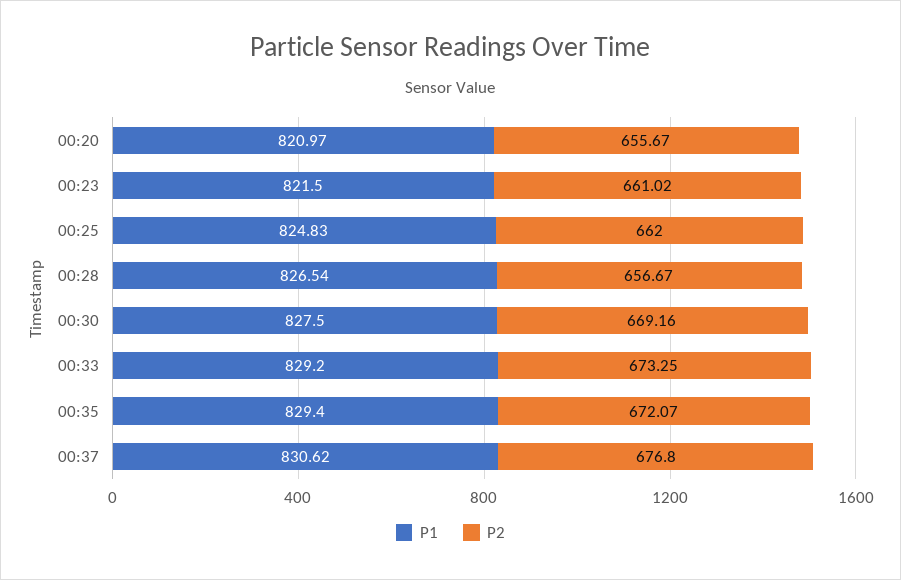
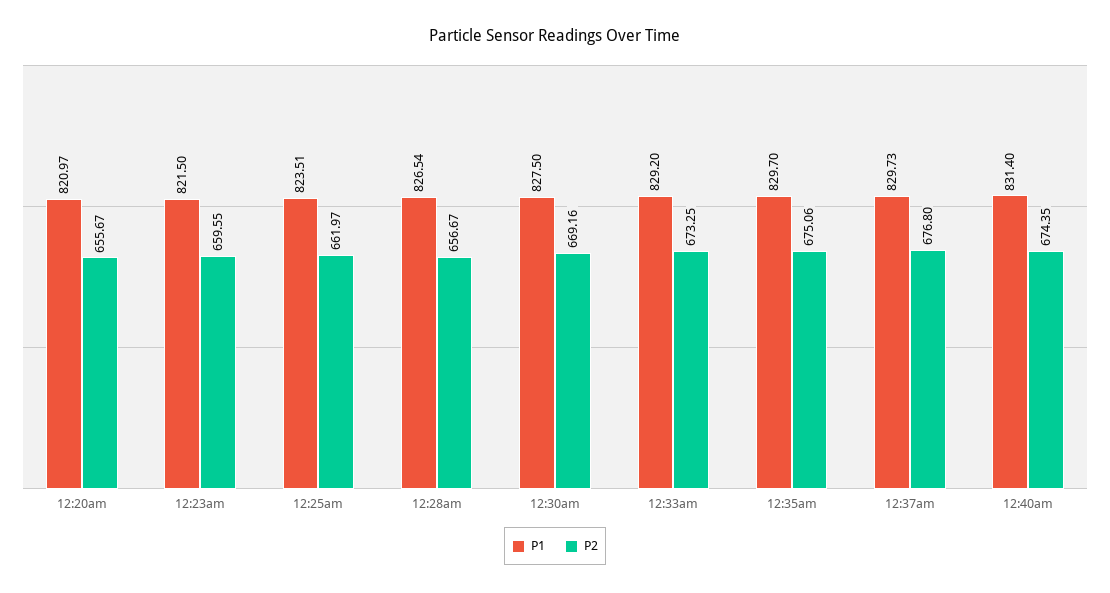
P2, 00:23: 661.02 -> 659.55
P1, 00:25: 824.83 -> 823.51
P2, 00:25: 662 -> 661.97
P1, 00:35: 829.4 -> 829.7
P2, 00:35: 672.07 -> 675.06
P1, 00:37: 830.62 -> 829.73
P1, 12:40am: none -> 831.4
P2, 12:40am: none -> 674.35

